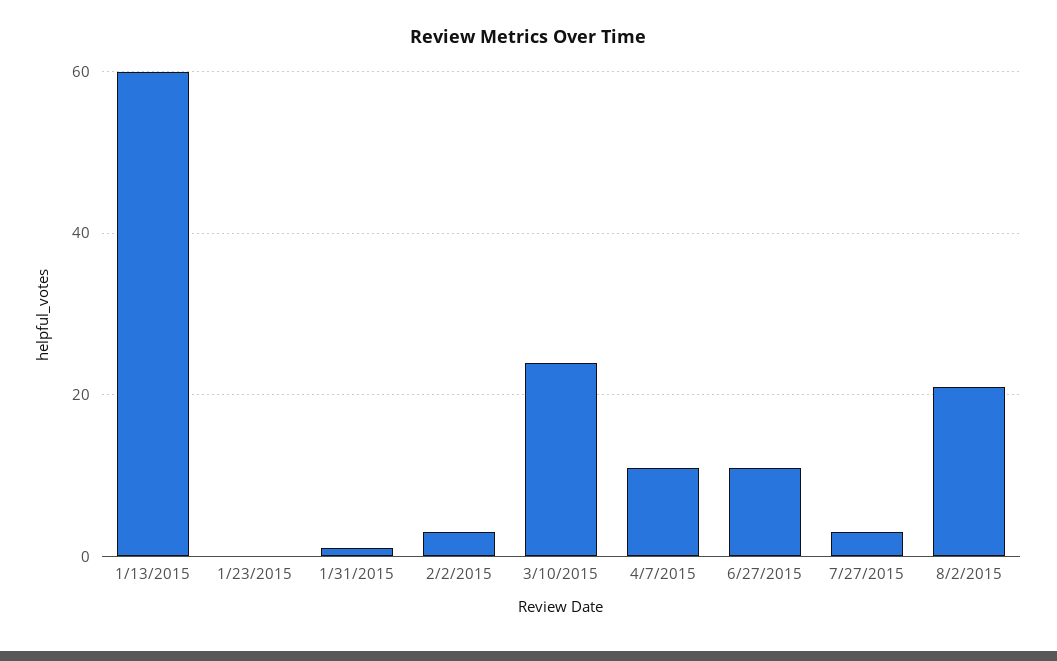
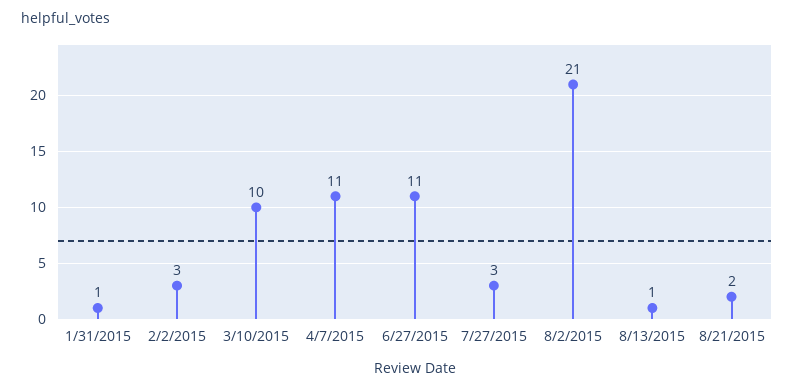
1/13/2015: 60 -> none
1/23/2015: 0 -> none
3/10/2015: 25 -> 10
8/13/2015: none -> 1
8/21/2015: none -> 2

